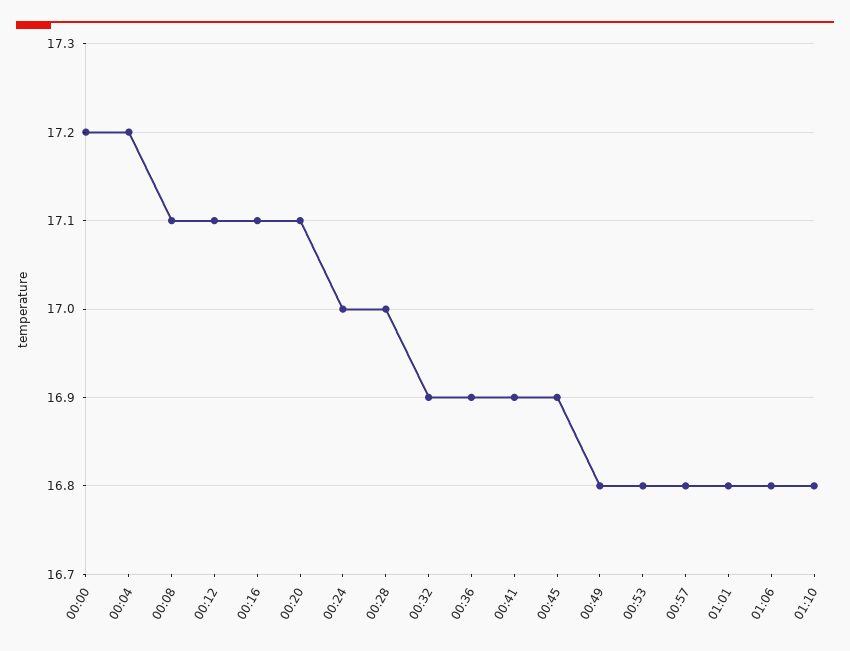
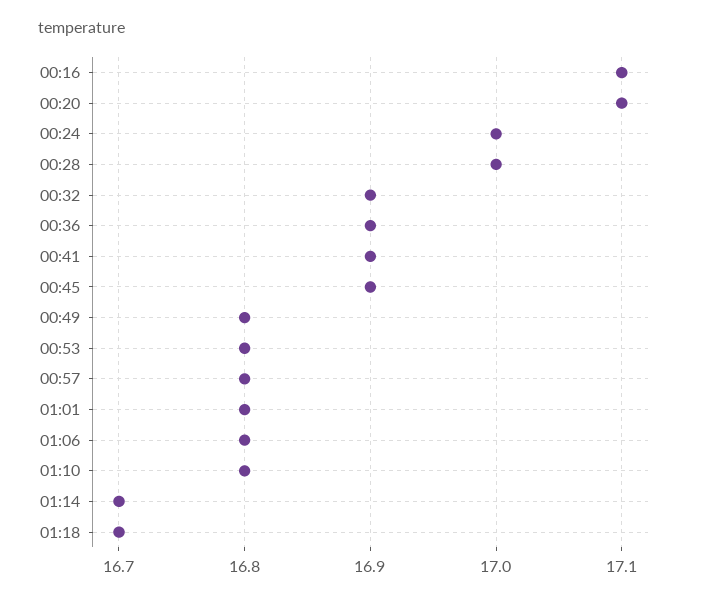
00:00: 17.2 -> none
00:04: 17.2 -> none
00:08: 17.1 -> none
00:12: 17.1 -> none
01:14: none -> 16.7
01:18: none -> 16.7

